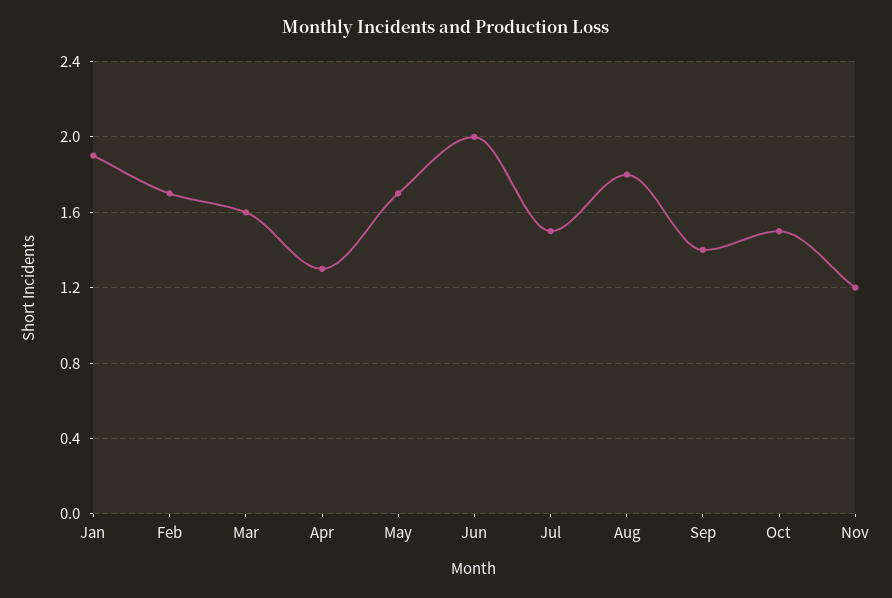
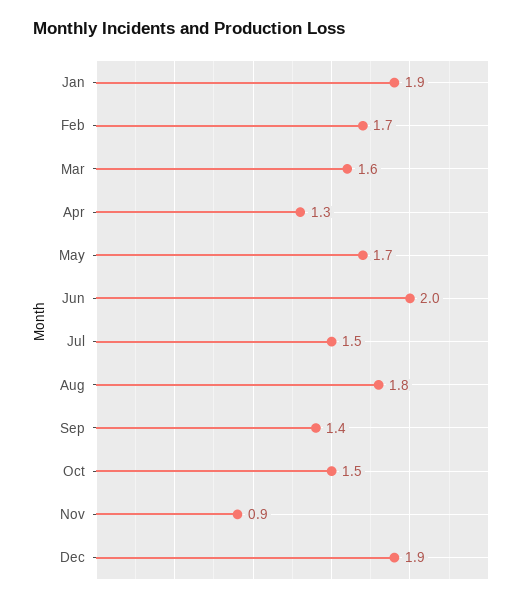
Nov: 1.2 -> 0.9
Dec: none -> 1.9

